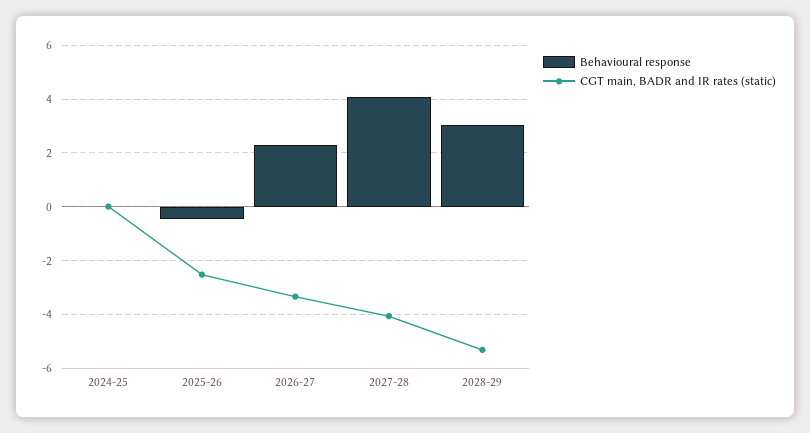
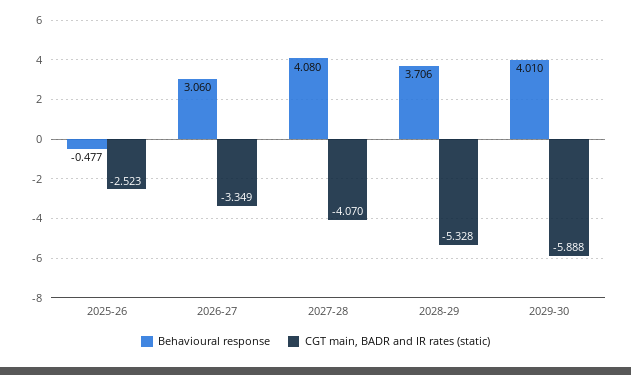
Behavioural response, 2024-25: 0 -> none
CGT main, BADR and IR rates (static), 2024-25: 0 -> none
Behavioural response, 2026-27: 2.25 -> 3.06
Behavioural response, 2028-29: 3 -> 3.706
Behavioural response, 2029-30: none -> 4.01
CGT main, BADR and IR rates (static), 2029-30: none -> -5.888

